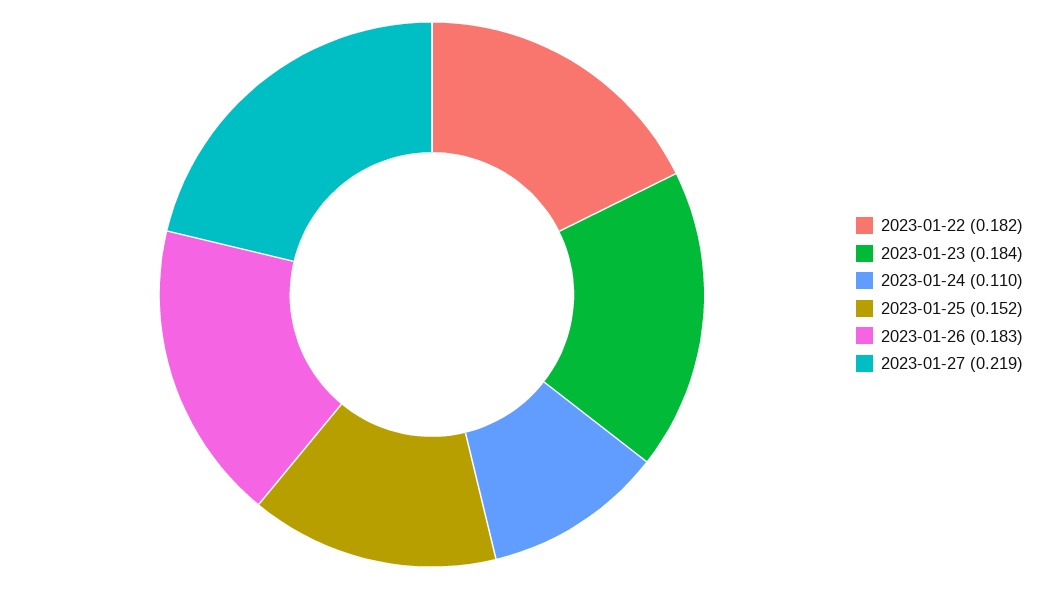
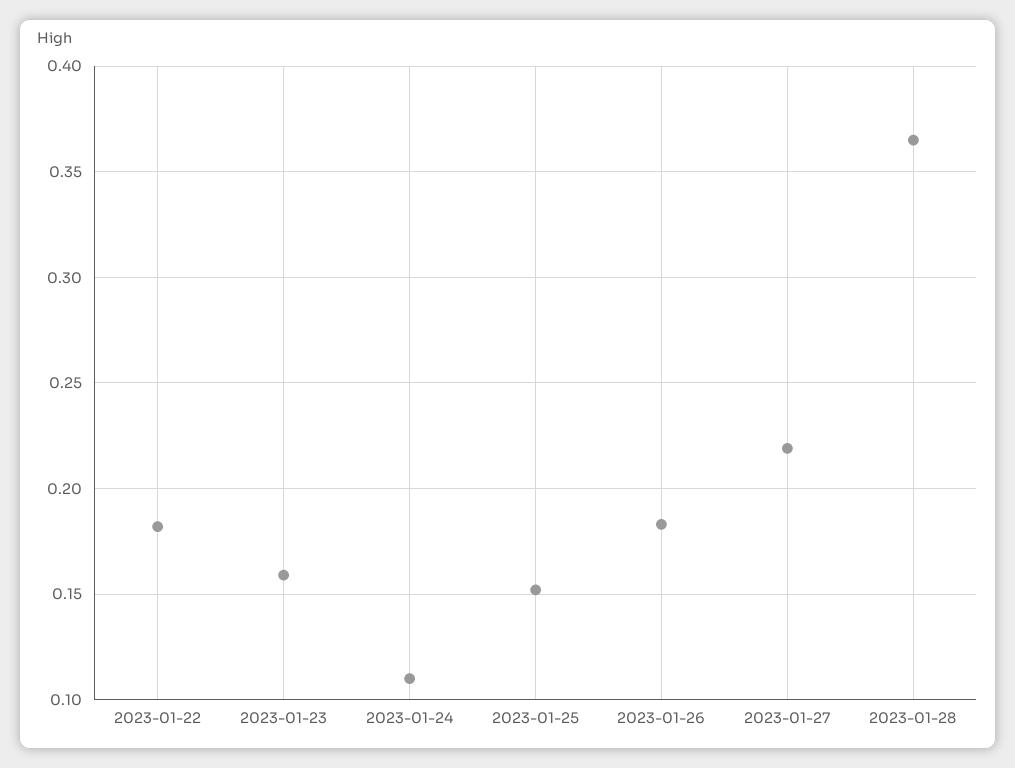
2023-01-23: 0.184 -> 0.16
2023-01-28: none -> 0.365

